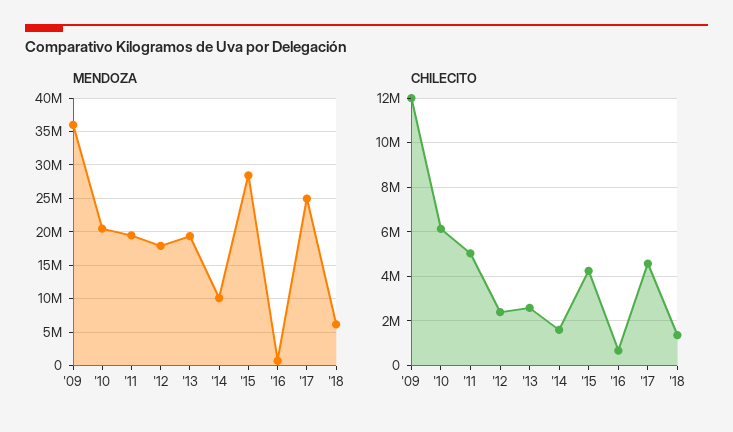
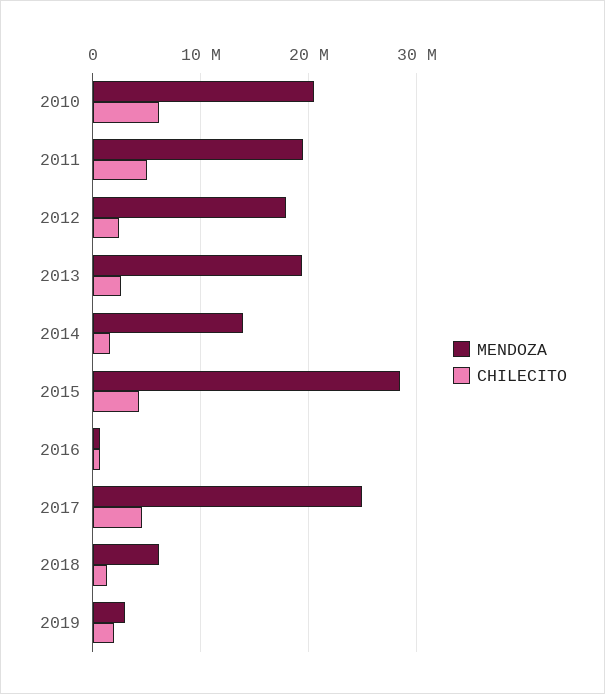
MENDOZA, '09: 36000000 -> none
MENDOZA, '14: 10000000 -> 14000000
CHILECITO, '09: 12000000 -> none
MENDOZA, 2019: none -> 3000000
CHILECITO, 2019: none -> 2000000

